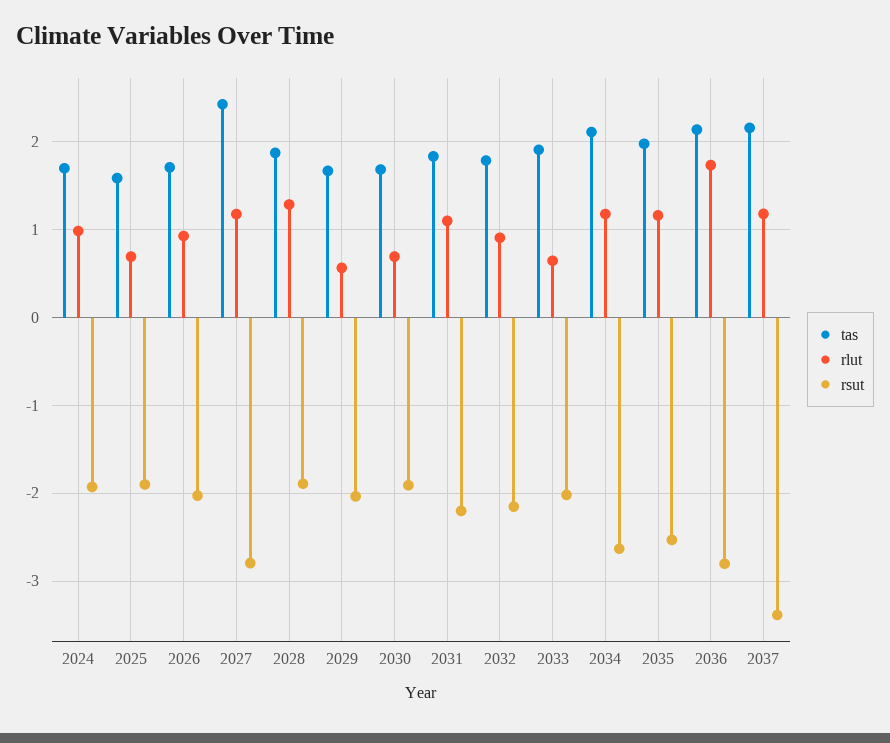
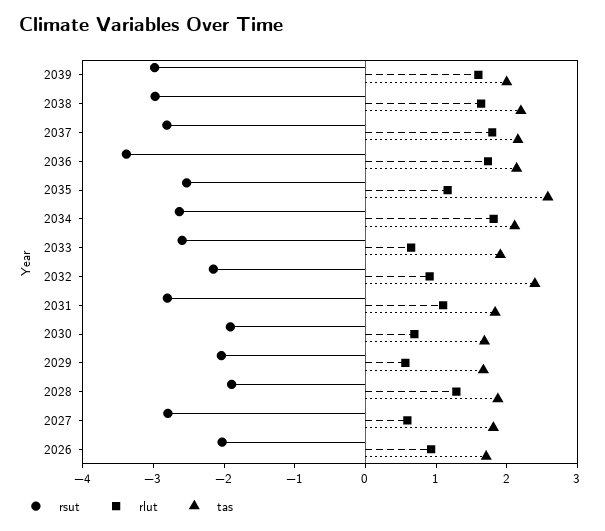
tas, 2024: 1.7 -> none
rlut, 2024: 1 -> none
rsut, 2024: -1.9 -> none
tas, 2025: 1.6 -> none
rlut, 2025: 0.7 -> none
rsut, 2025: -1.9 -> none
tas, 2027: 2.4 -> 1.8
rlut, 2027: 1.2 -> 0.6
rsut, 2031: -2.2 -> -2.8
tas, 2032: 1.8 -> 2.4
rsut, 2033: -2 -> -2.6
rlut, 2034: 1.2 -> 1.8
tas, 2035: 2 -> 2.6
rsut, 2036: -2.8 -> -3.4
rlut, 2037: 1.2 -> 1.8
rsut, 2037: -3.4 -> -2.8
rsut, 2039: none -> -3
rlut, 2039: none -> 1.6
tas, 2039: none -> 2
rsut, 2038: none -> -3
rlut, 2038: none -> 1.6
tas, 2038: none -> 2.2

